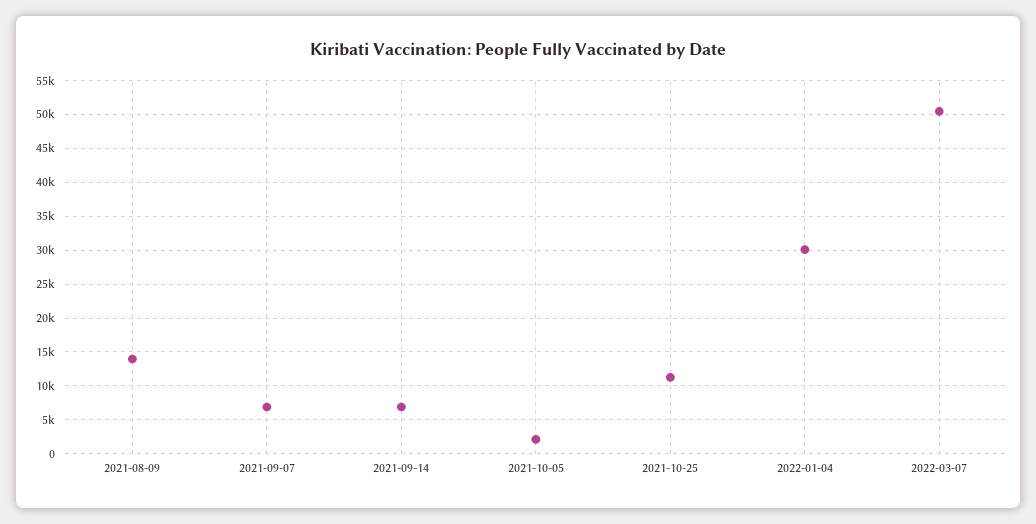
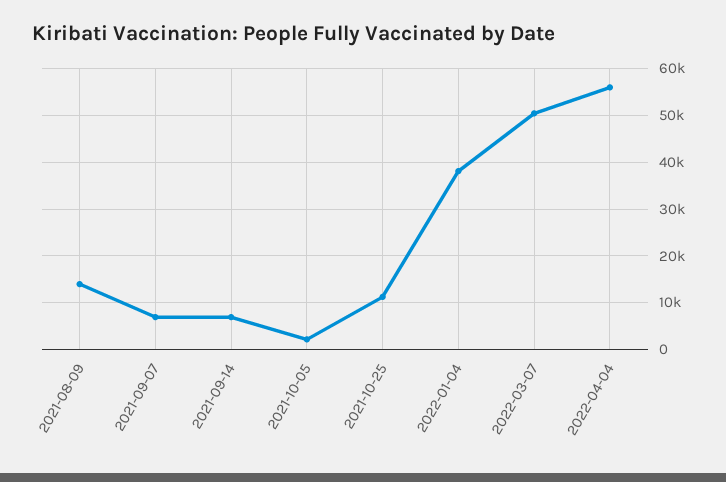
2022-01-04: 30000 -> 38000
2022-04-04: none -> 56000

